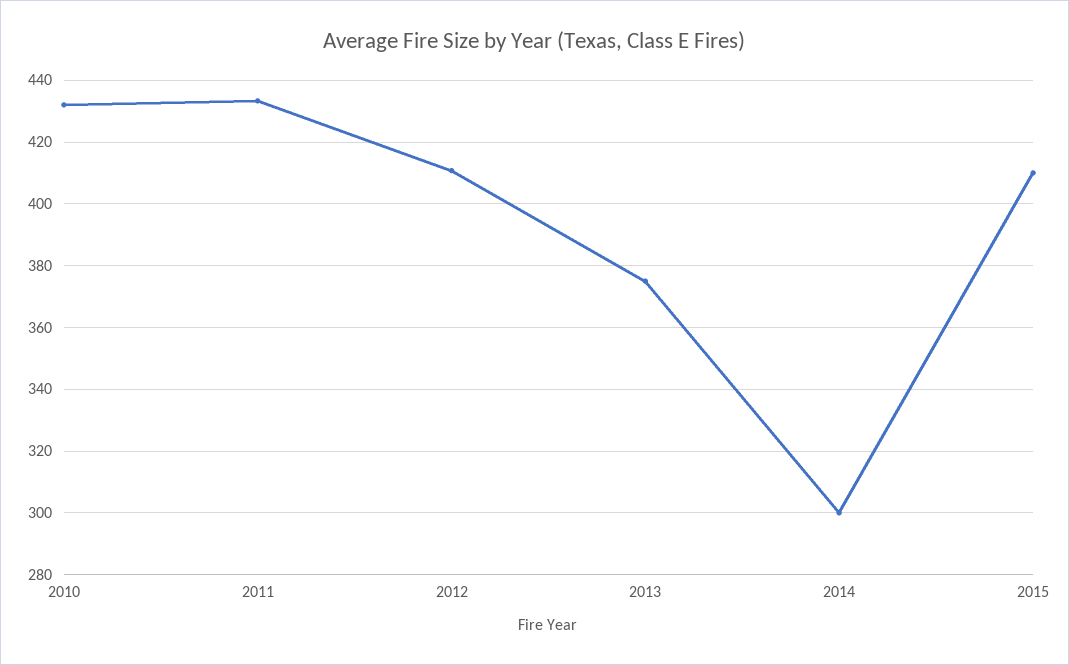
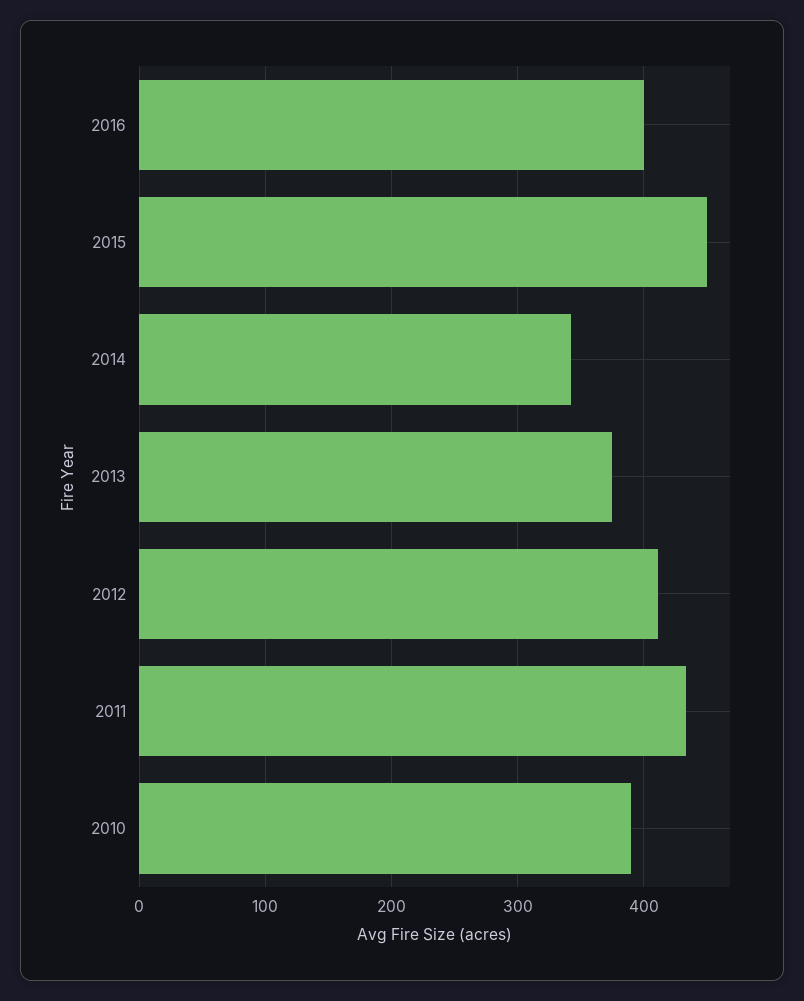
2010: 432 -> 390
2014: 300 -> 340
2015: 410 -> 450
2016: none -> 400

